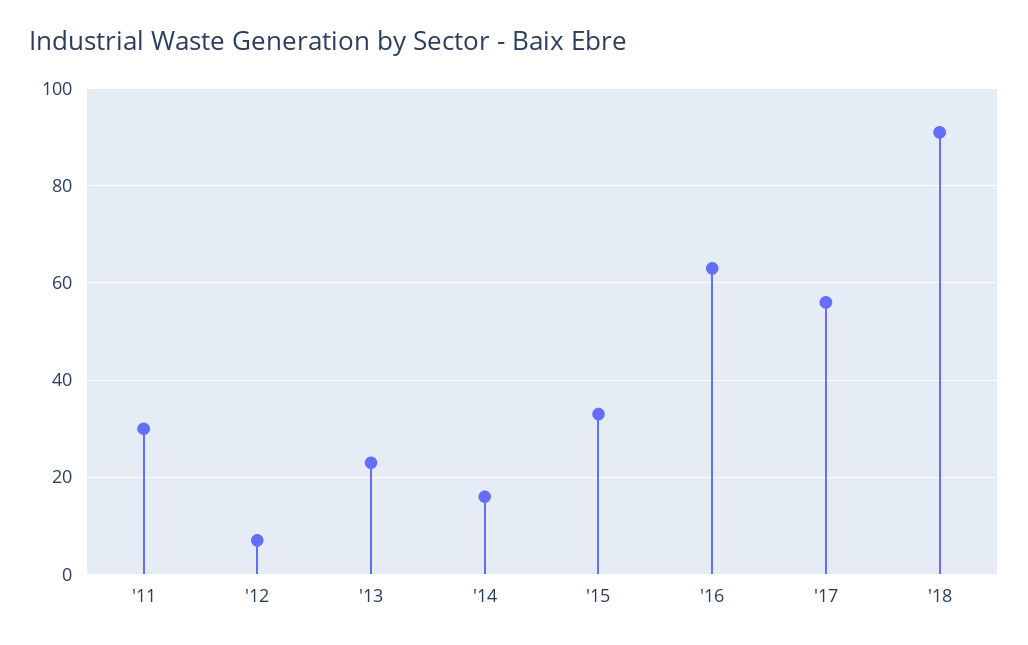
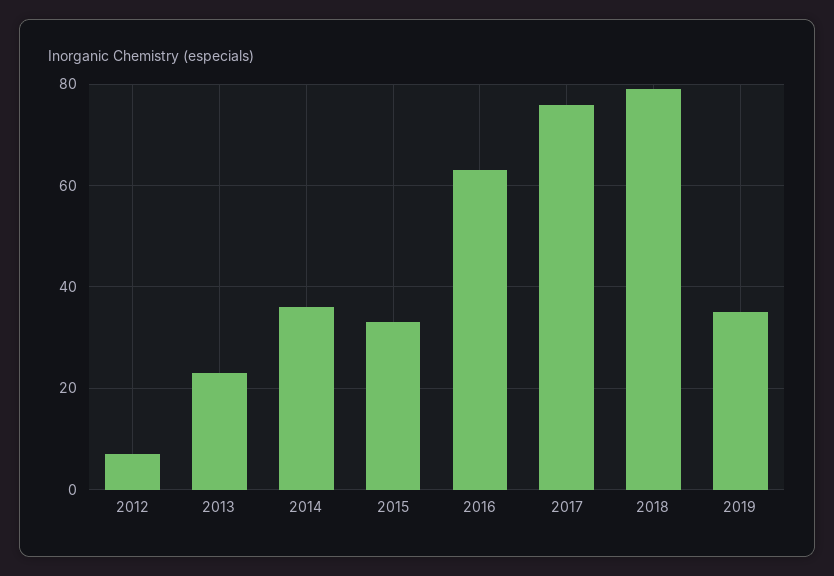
'11: 30 -> none
'14: 15 -> 35
'17: 55 -> 75
'18: 90 -> 80
2019: none -> 35

